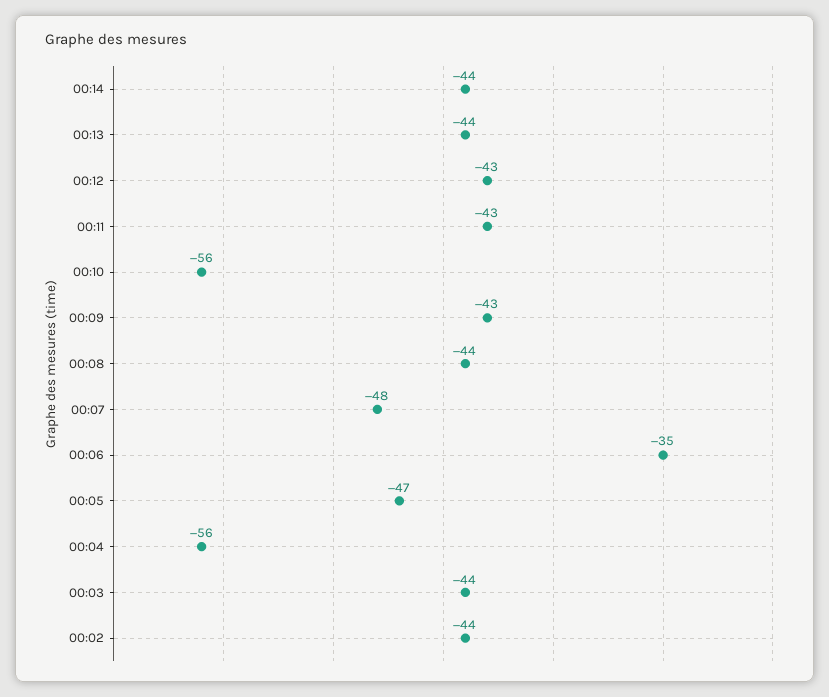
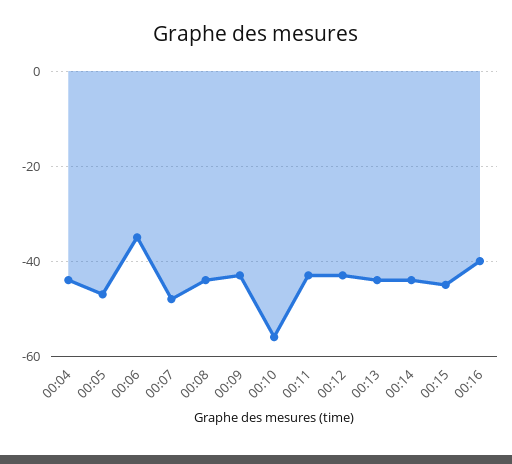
00:04: -56 -> -45
00:03: -44 -> none
00:02: -44 -> none
00:15: none -> -45
00:16: none -> -40

